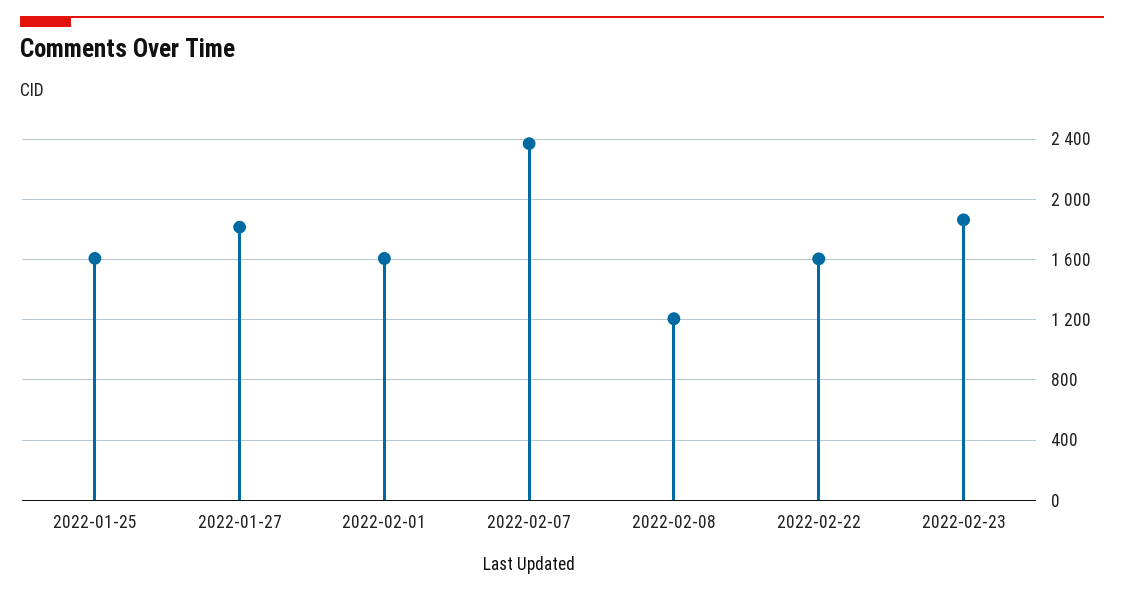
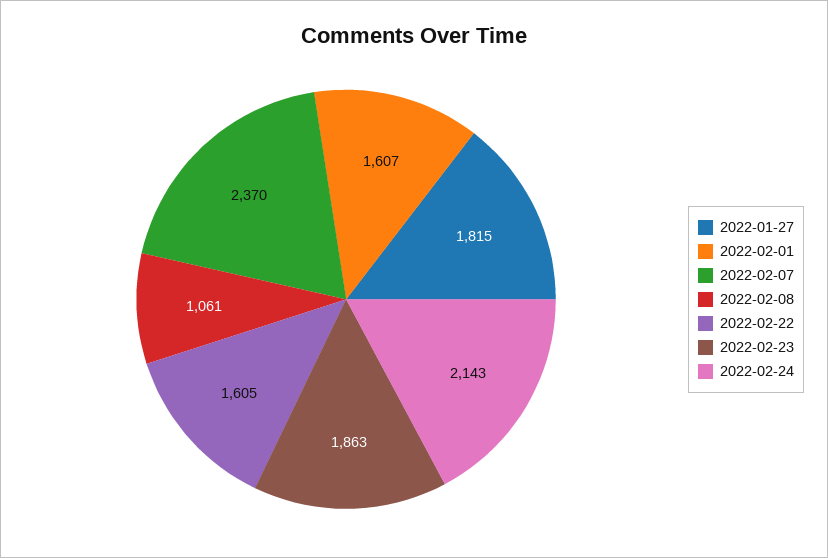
2022-01-25: 1600 -> none
2022-02-08: 1200 -> 1061
2022-02-24: none -> 2143

